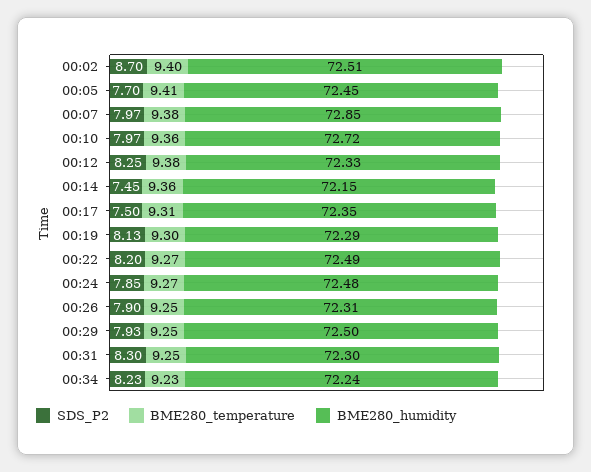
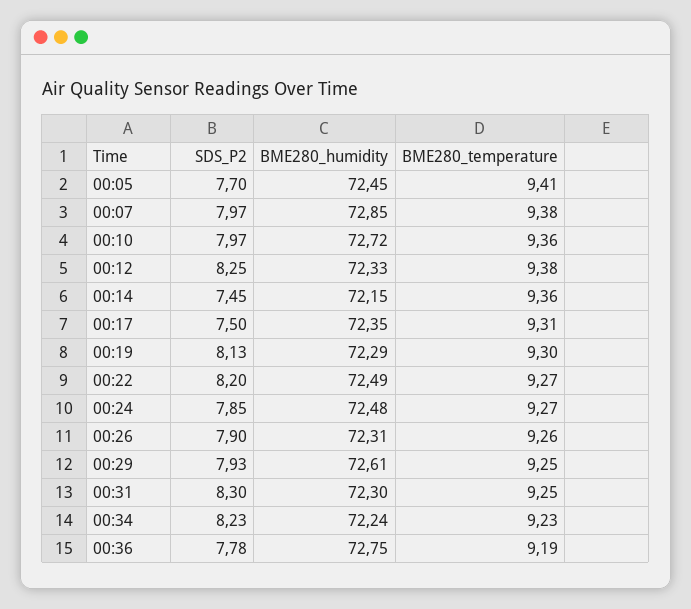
SDS_P2, 00:02: 8.7 -> none
BME280_temperature, 00:02: 9.4 -> none
BME280_humidity, 00:02: 72.51 -> none
BME280_temperature, 00:26: 9.25 -> 9.26
BME280_humidity, 00:29: 72.5 -> 72.61
SDS_P2, 00:36: none -> 7.78
BME280_humidity, 00:36: none -> 72.75
BME280_temperature, 00:36: none -> 9.19

